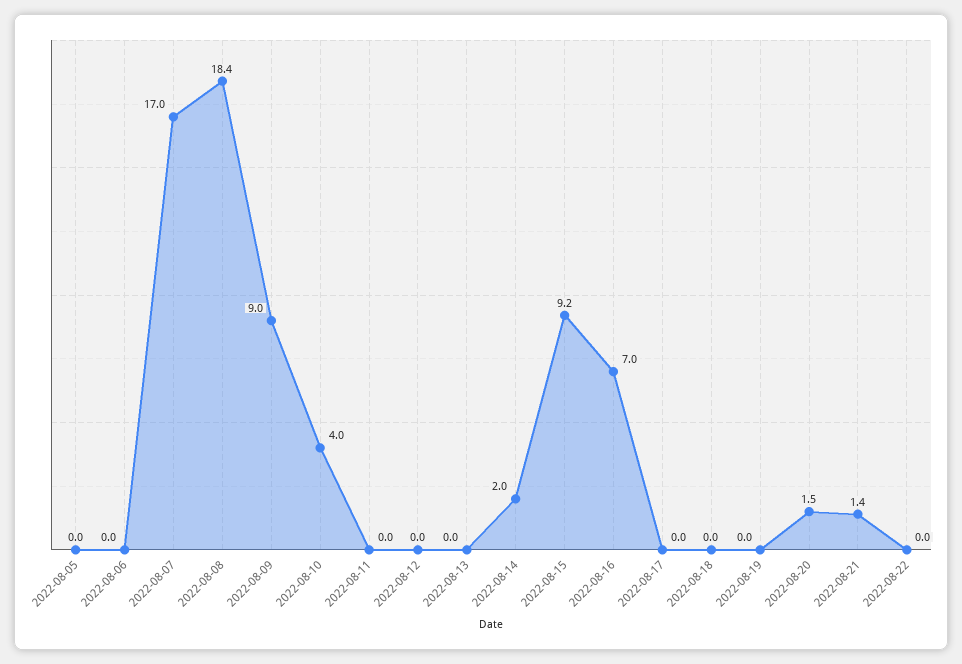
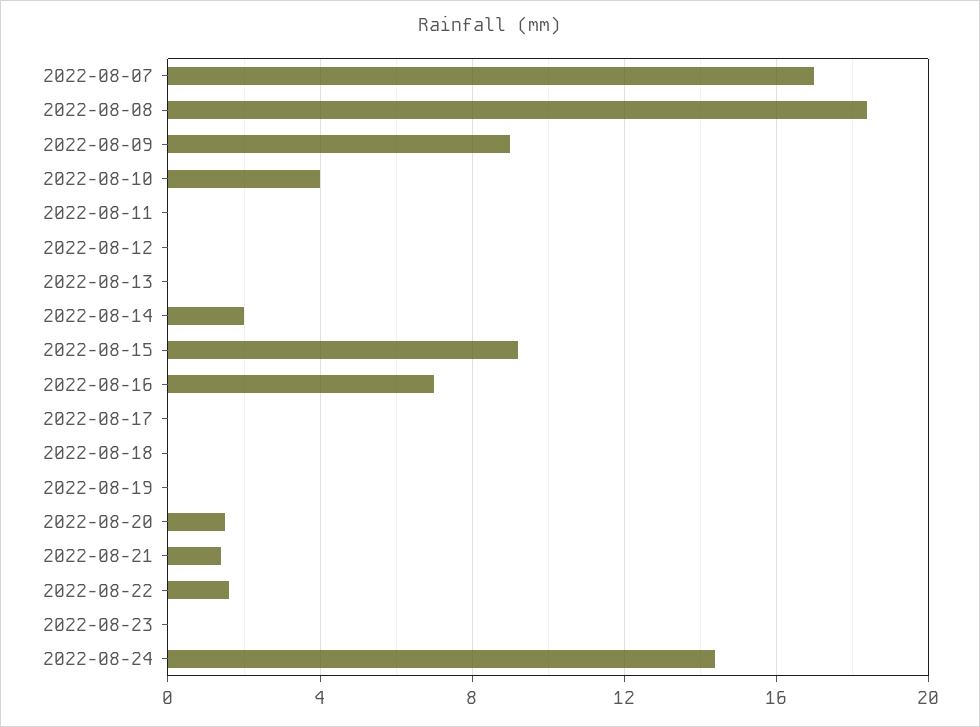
2022-08-05: 0 -> none
2022-08-06: 0 -> none
2022-08-22: 0 -> 1.5
2022-08-23: none -> 0
2022-08-24: none -> 14.5

